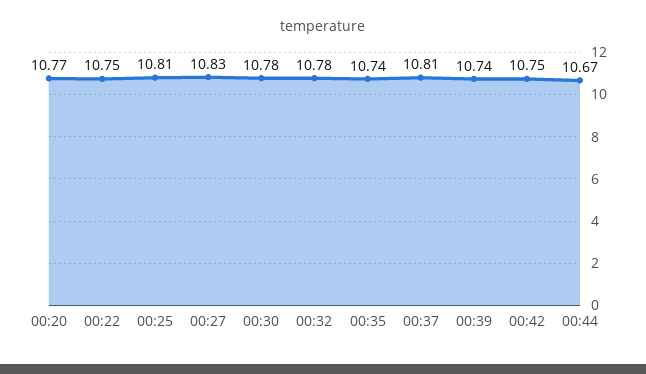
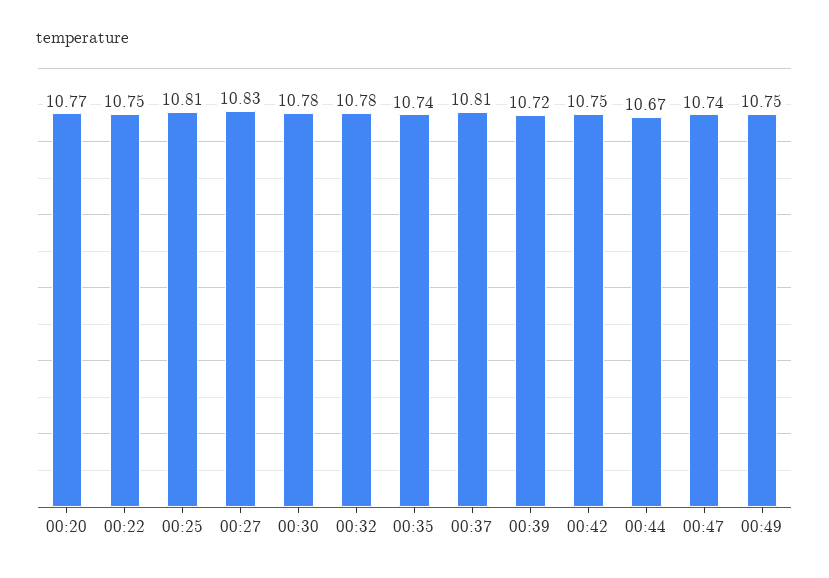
00:39: 10.74 -> 10.72
00:47: none -> 10.74
00:49: none -> 10.75

